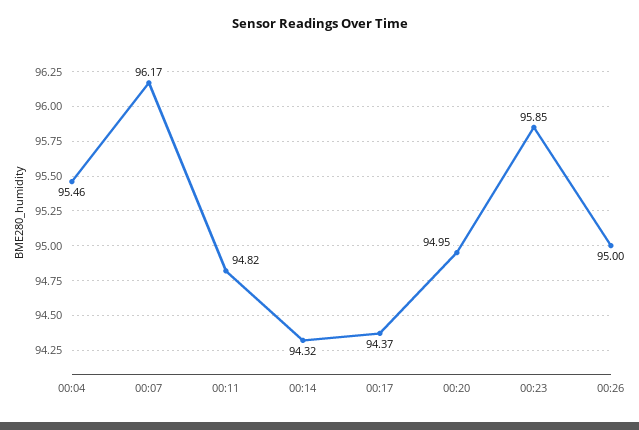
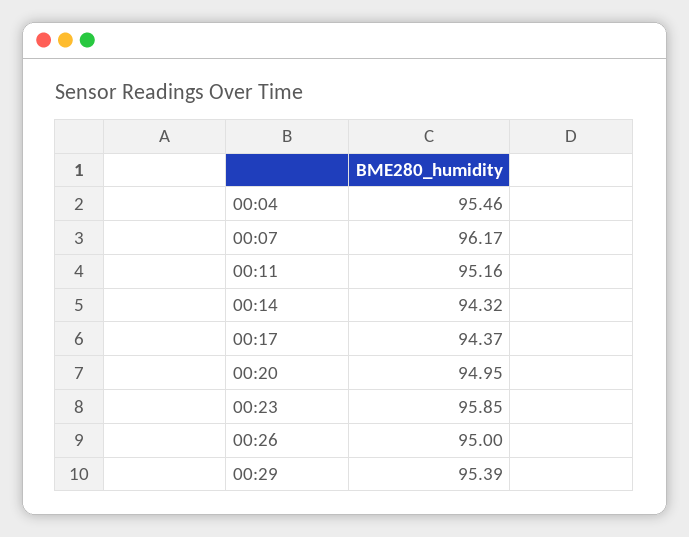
00:11: 94.82 -> 95.16
00:29: none -> 95.39

